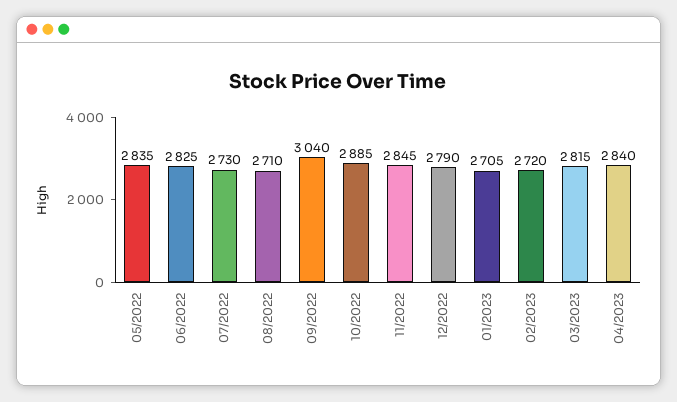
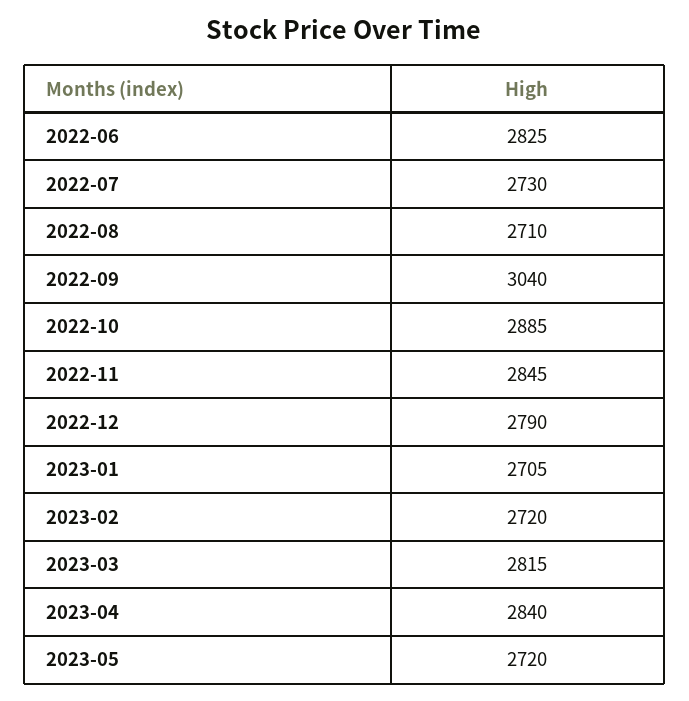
05/2022: 2835 -> none
2023-05: none -> 2720

